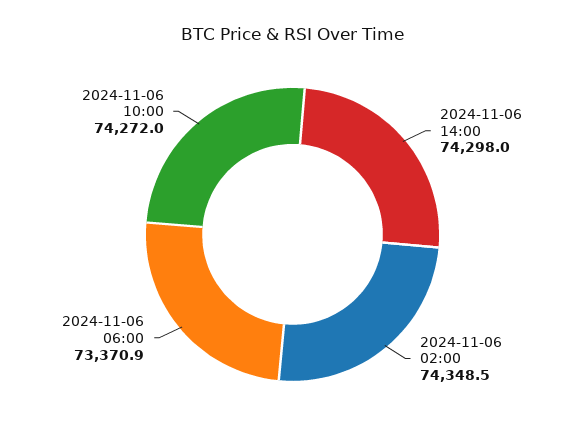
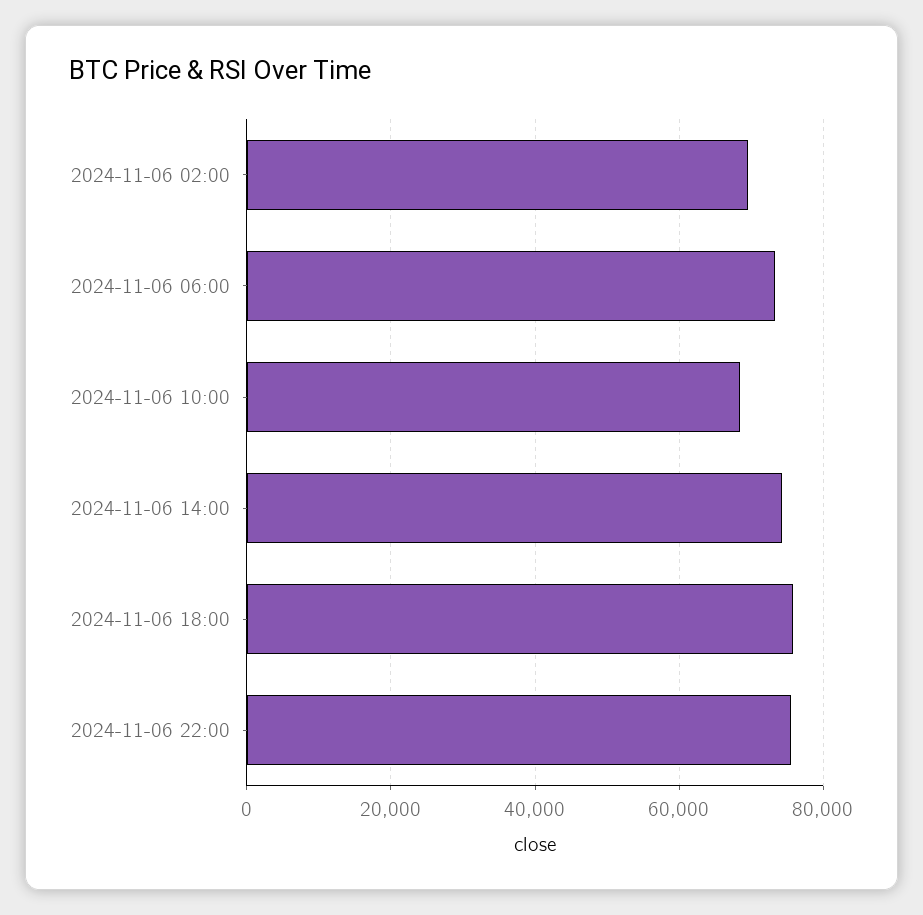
2024-11-06 02:00: 74348.5 -> 70000
2024-11-06 10:00: 74272 -> 68000
2024-11-06 18:00: none -> 76000
2024-11-06 22:00: none -> 76000

